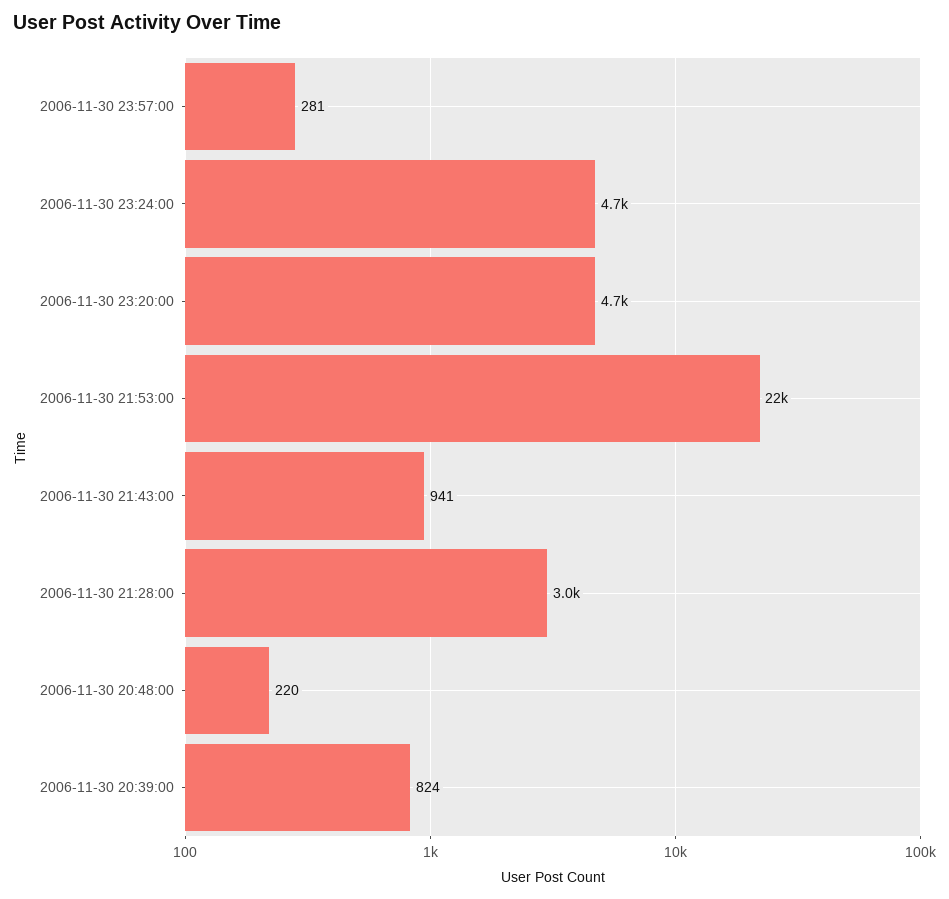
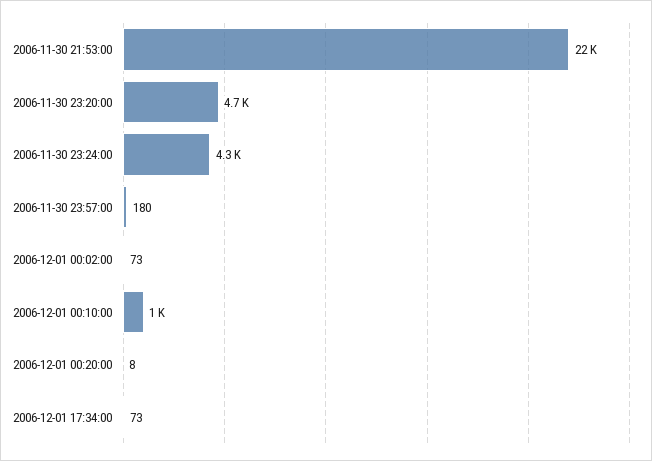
2006-11-30 23:57:00: 281 -> 180
2006-11-30 23:24:00: 4700 -> 4300
2006-11-30 21:43:00: 941 -> none
2006-11-30 21:28:00: 3000 -> none
2006-11-30 20:48:00: 220 -> none
2006-11-30 20:39:00: 824 -> none
2006-12-01 00:02:00: none -> 73
2006-12-01 00:10:00: none -> 1000
2006-12-01 00:20:00: none -> 8
2006-12-01 17:34:00: none -> 73

